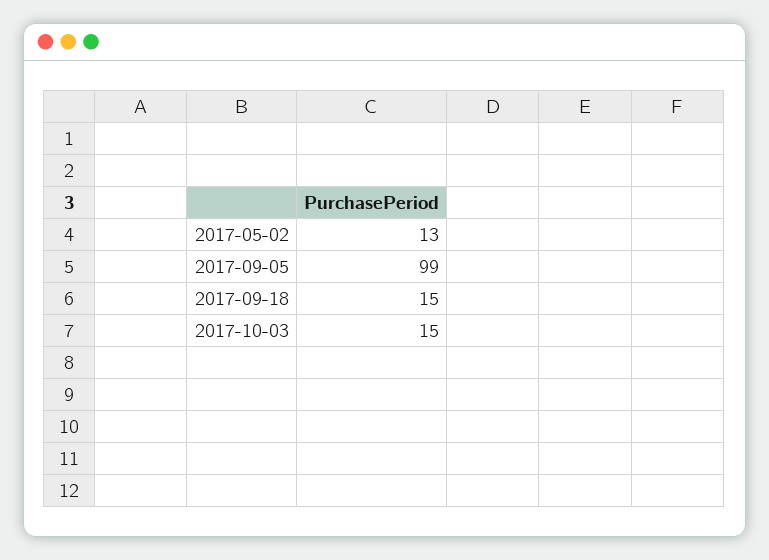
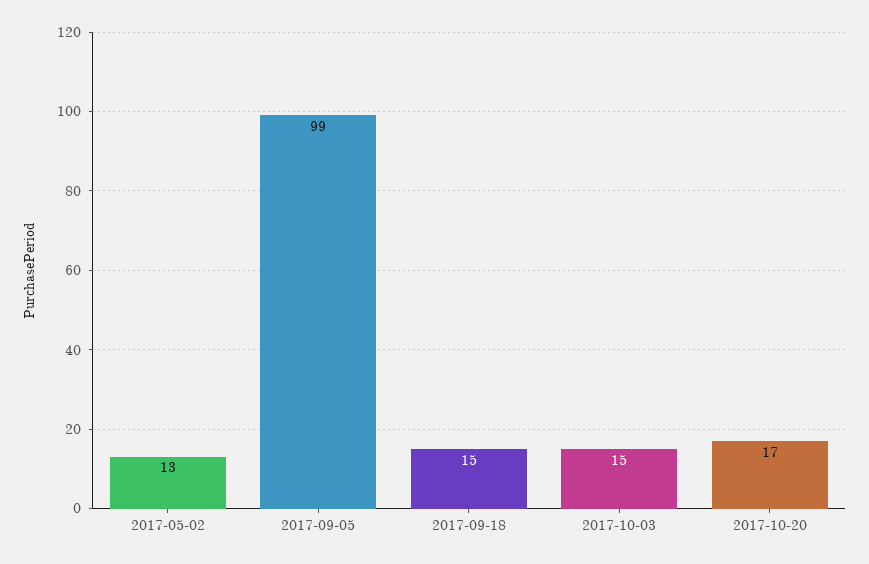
2017-10-20: none -> 17

